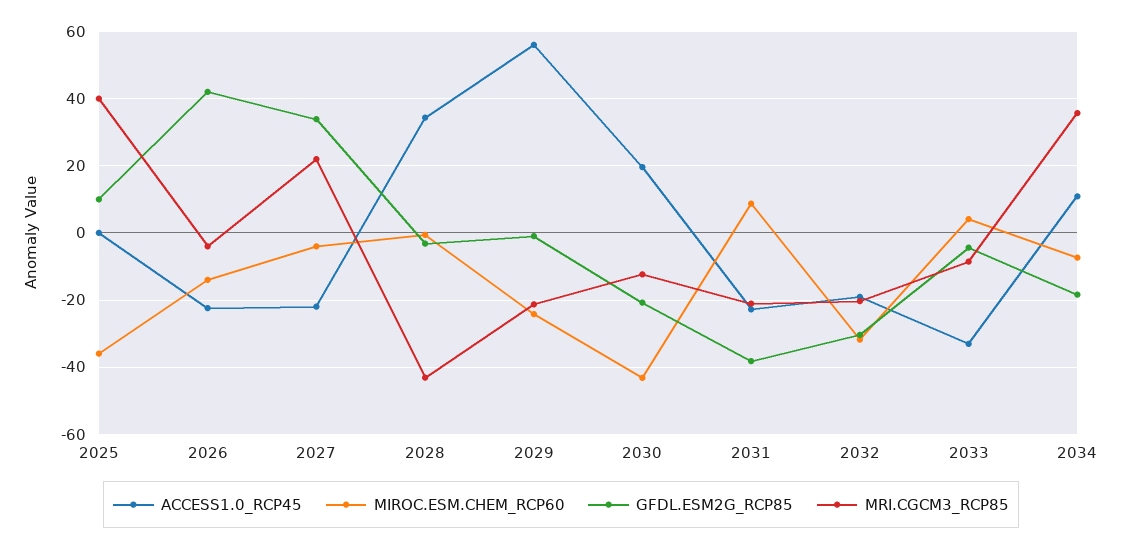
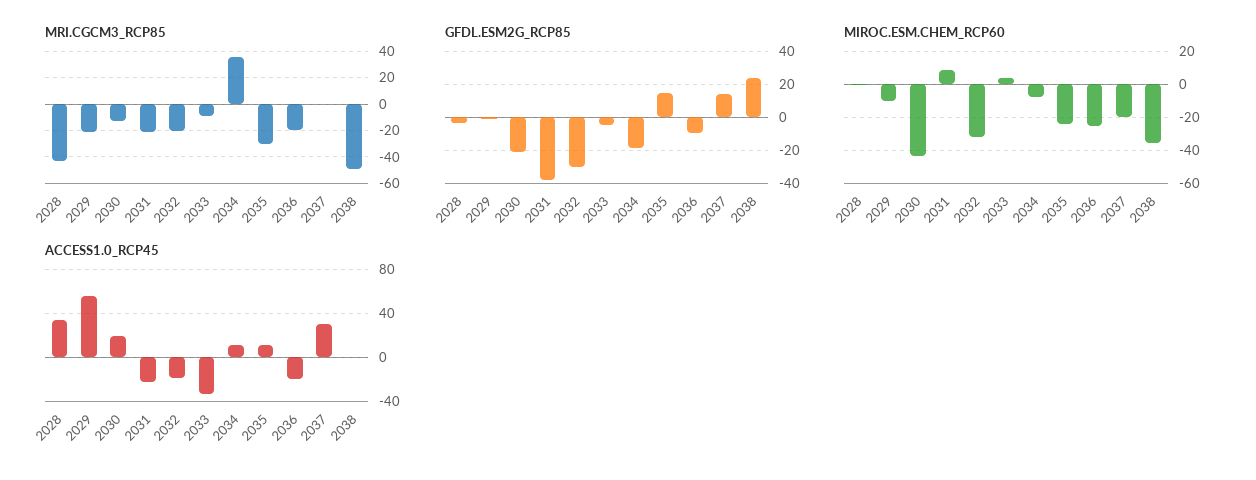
ACCESS1.0_RCP45, 2025: 0 -> none
MIROC.ESM.CHEM_RCP60, 2025: -36 -> none
GFDL.ESM2G_RCP85, 2025: 10 -> none
MRI.CGCM3_RCP85, 2025: 40 -> none
ACCESS1.0_RCP45, 2026: -22 -> none
MIROC.ESM.CHEM_RCP60, 2026: -14 -> none
GFDL.ESM2G_RCP85, 2026: 42 -> none
MRI.CGCM3_RCP85, 2026: -4 -> none
ACCESS1.0_RCP45, 2027: -22 -> none
MIROC.ESM.CHEM_RCP60, 2027: -4 -> none
GFDL.ESM2G_RCP85, 2027: 34 -> none
MRI.CGCM3_RCP85, 2027: 22 -> none
MIROC.ESM.CHEM_RCP60, 2029: -24 -> -10
MRI.CGCM3_RCP85, 2035: none -> -30
MRI.CGCM3_RCP85, 2036: none -> -20
MRI.CGCM3_RCP85, 2037: none -> 0
MRI.CGCM3_RCP85, 2038: none -> -50
GFDL.ESM2G_RCP85, 2035: none -> 15
GFDL.ESM2G_RCP85, 2036: none -> -10
GFDL.ESM2G_RCP85, 2037: none -> 15
GFDL.ESM2G_RCP85, 2038: none -> 25
MIROC.ESM.CHEM_RCP60, 2035: none -> -25
MIROC.ESM.CHEM_RCP60, 2036: none -> -25
MIROC.ESM.CHEM_RCP60, 2037: none -> -20
MIROC.ESM.CHEM_RCP60, 2038: none -> -35
ACCESS1.0_RCP45, 2035: none -> 10
ACCESS1.0_RCP45, 2036: none -> -20
ACCESS1.0_RCP45, 2037: none -> 30
ACCESS1.0_RCP45, 2038: none -> 0

